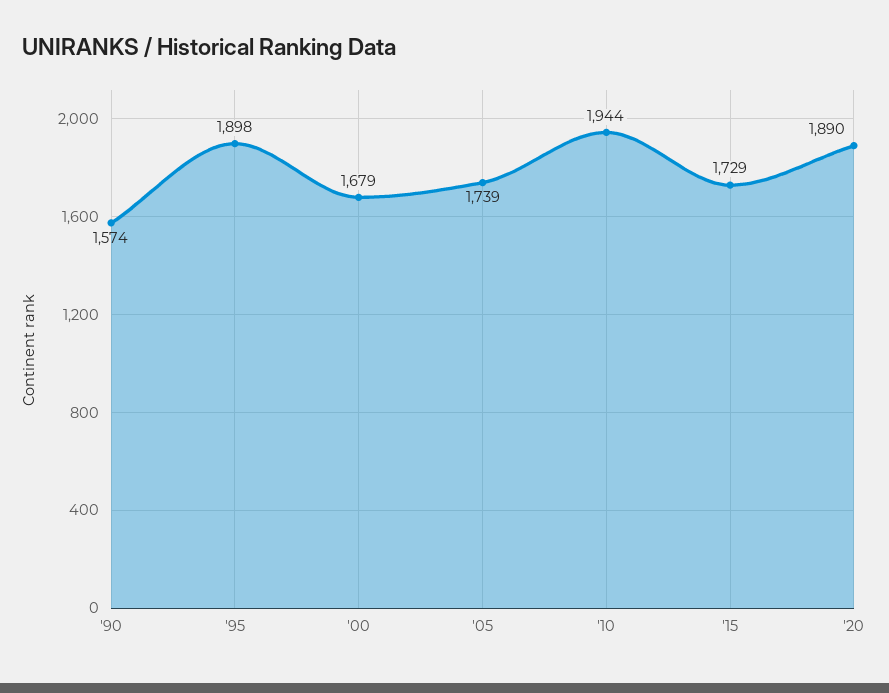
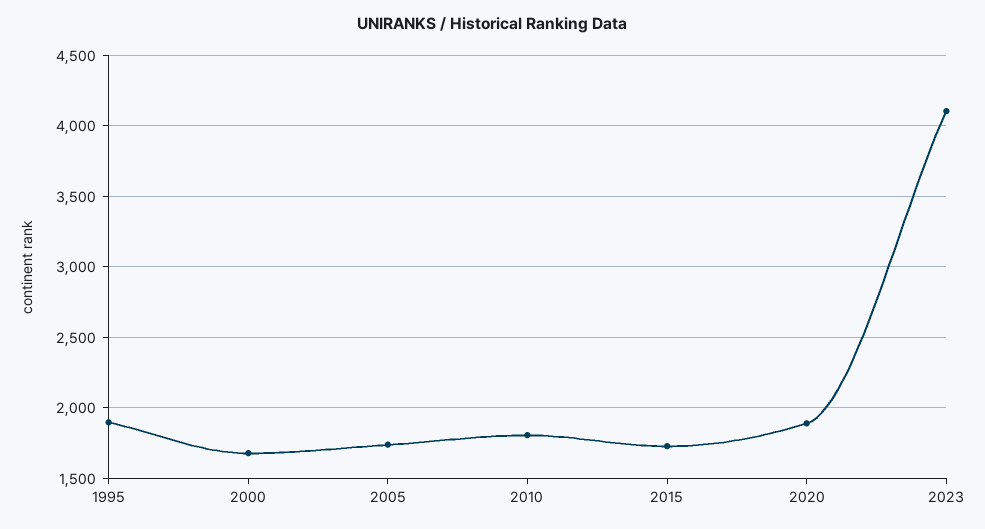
'90: 1574 -> none
'10: 1944 -> 1800
2023: none -> 4100

